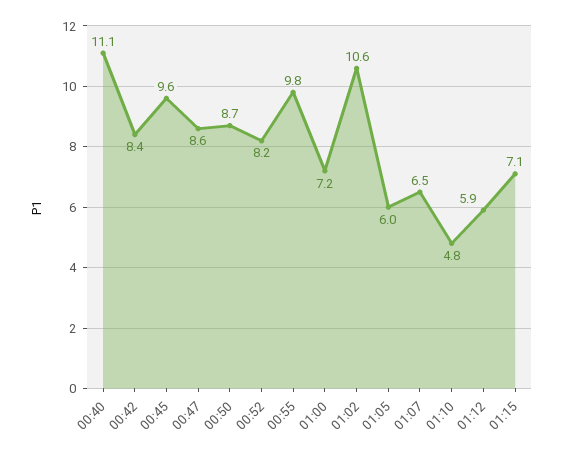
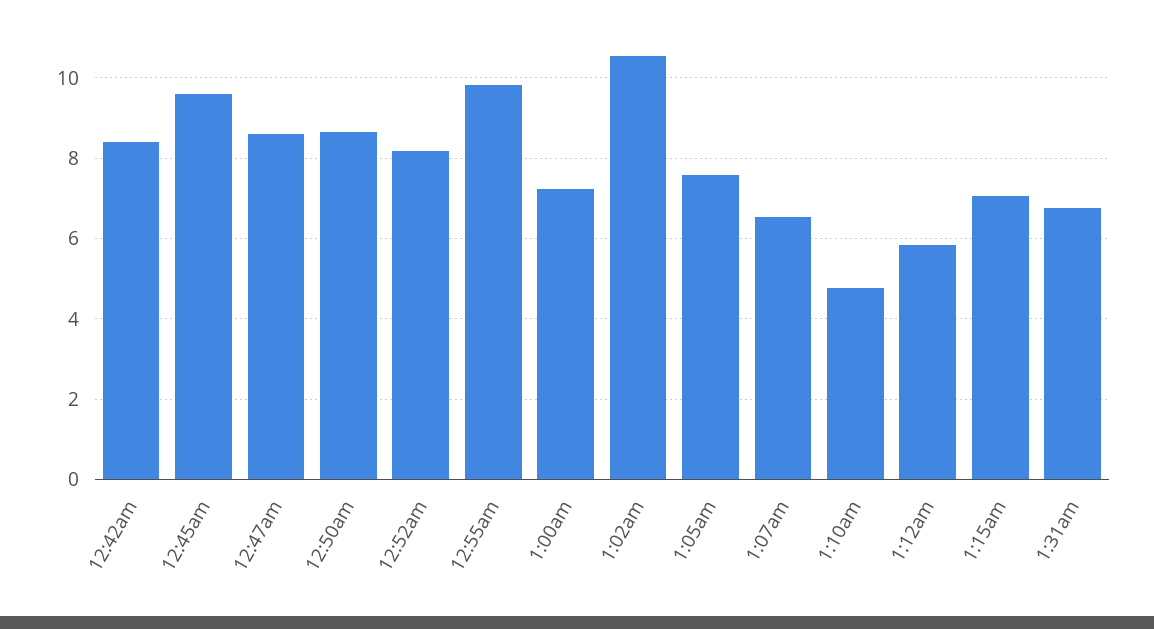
00:40: 11.1 -> none
01:05: 6 -> 7.6
1:31am: none -> 6.8

